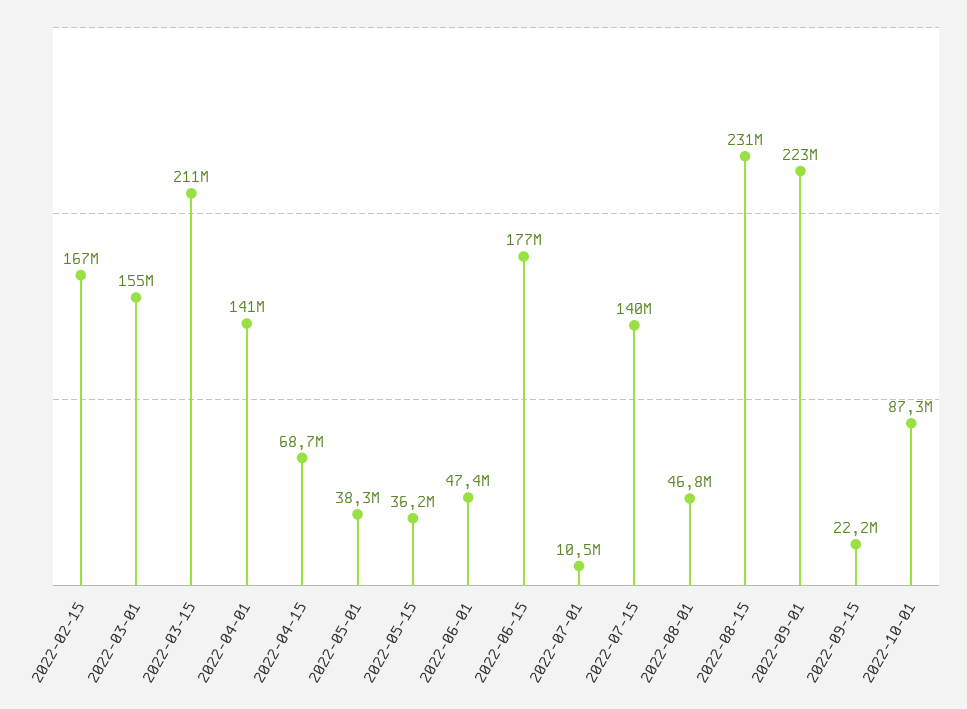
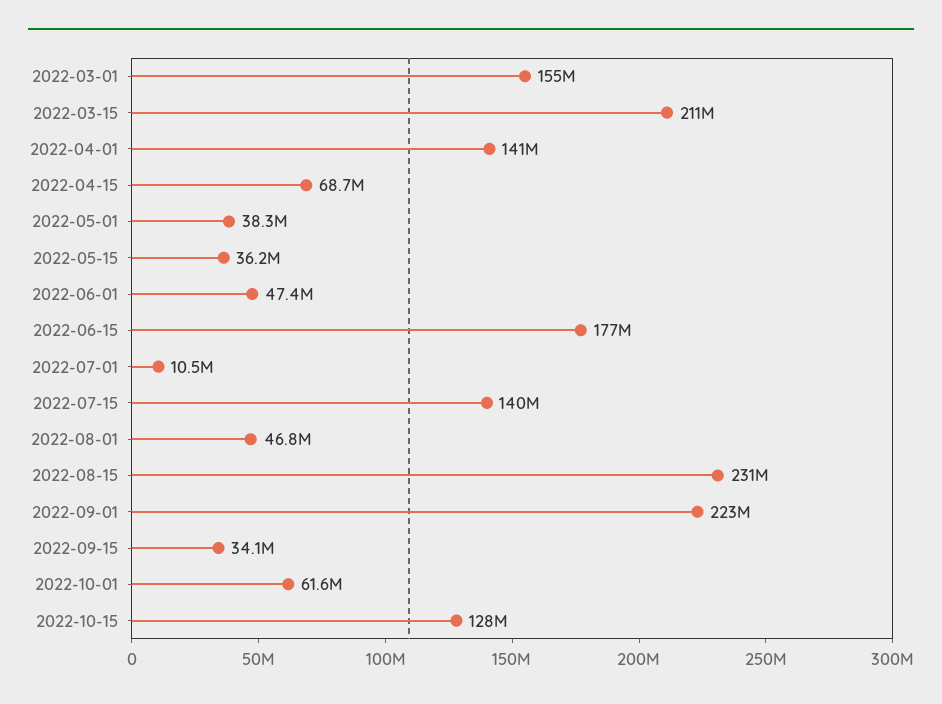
2022-02-15: 167000000 -> none
2022-09-15: 22200000 -> 34100000
2022-10-01: 87300000 -> 61600000
2022-10-15: none -> 128000000

